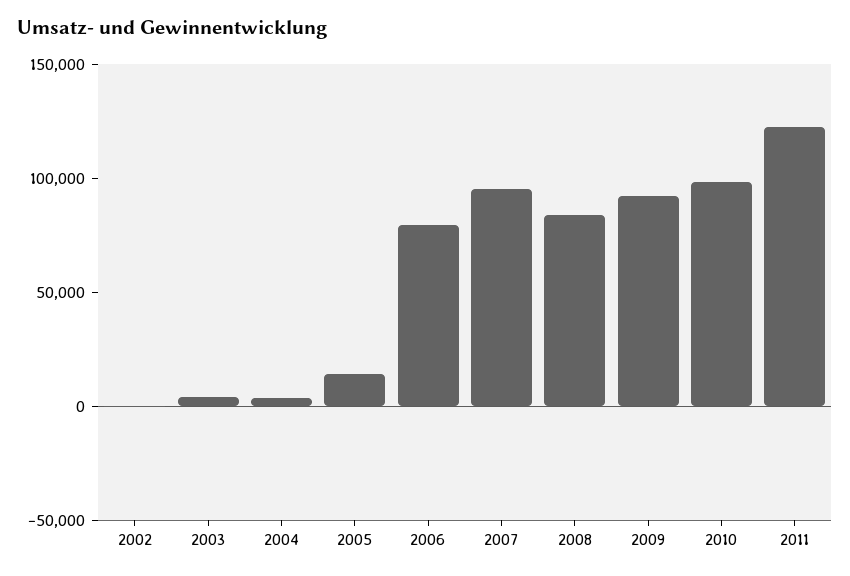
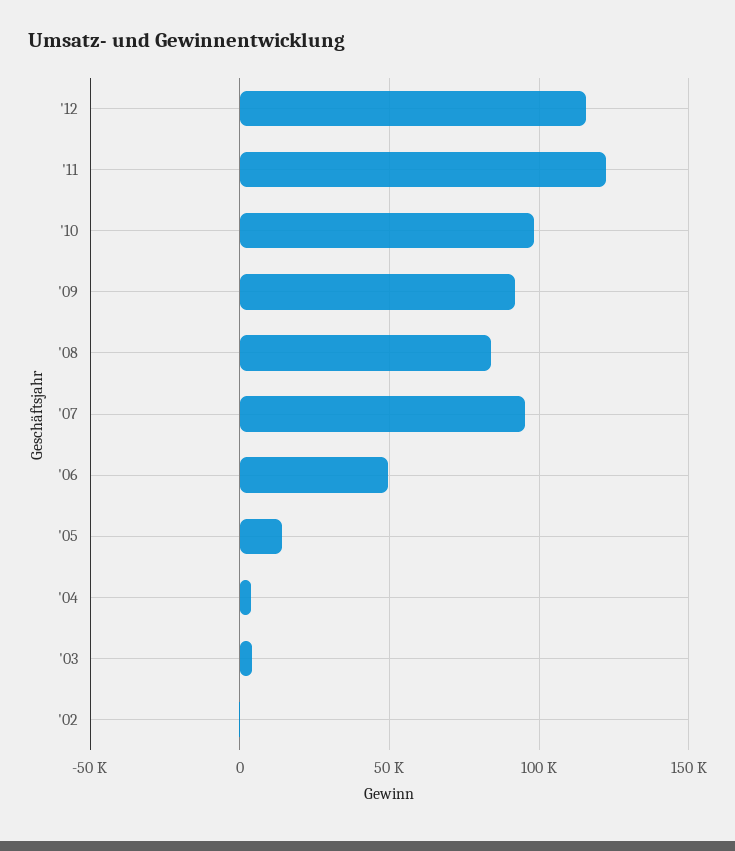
2006: 80000 -> 50000
'12: none -> 115000

